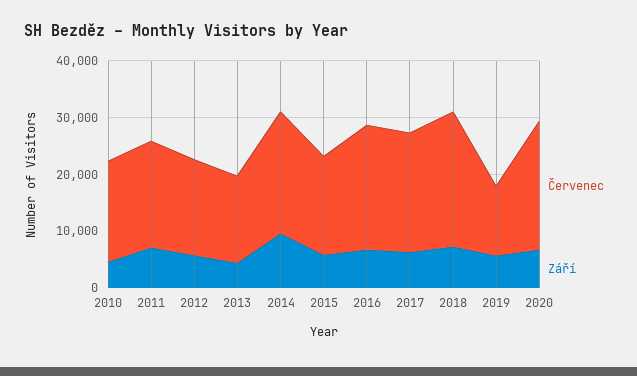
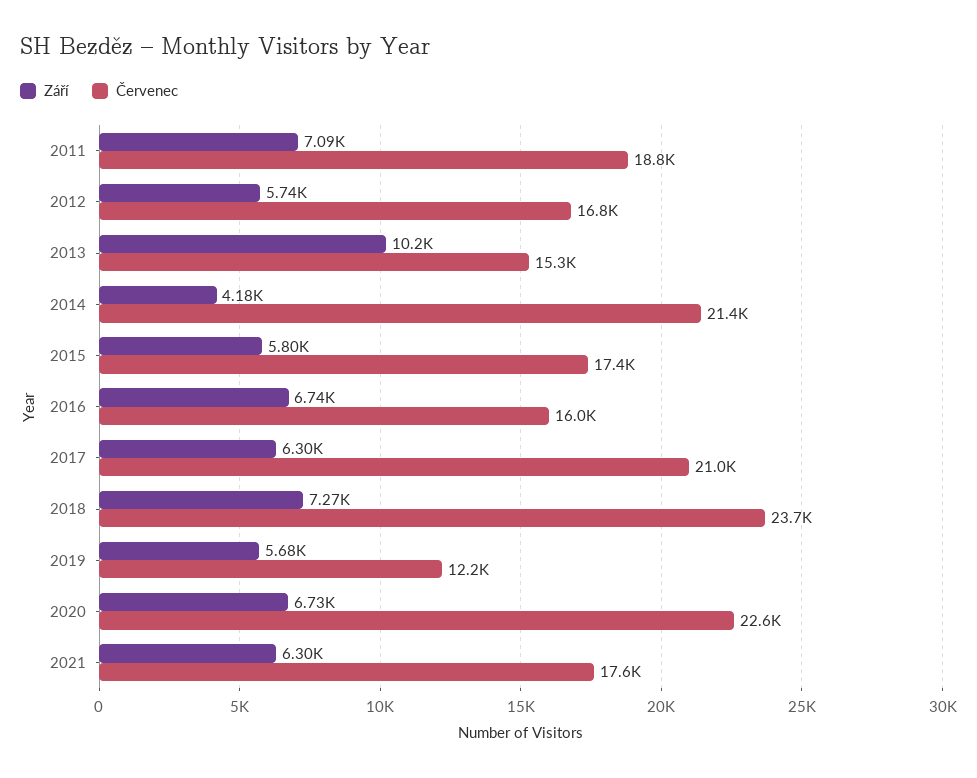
Červenec, 2010: 18000 -> none
Září, 2010: 4000 -> none
Září, 2013: 4000 -> 10200
Září, 2014: 10000 -> 4180
Červenec, 2016: 22000 -> 16000
Září, 2021: none -> 6300
Červenec, 2021: none -> 17600

